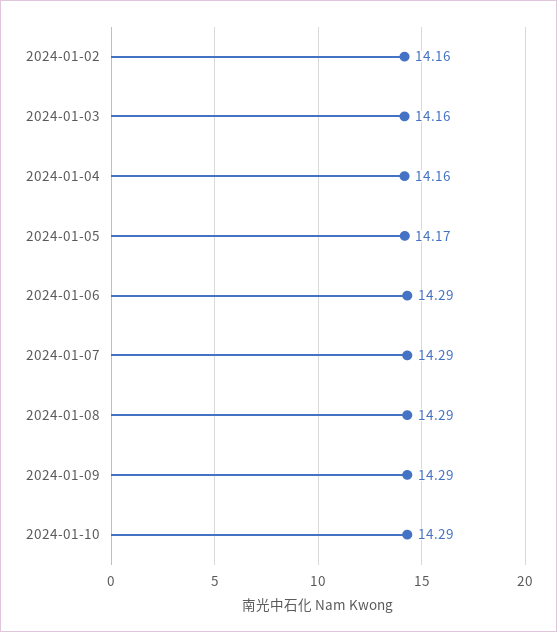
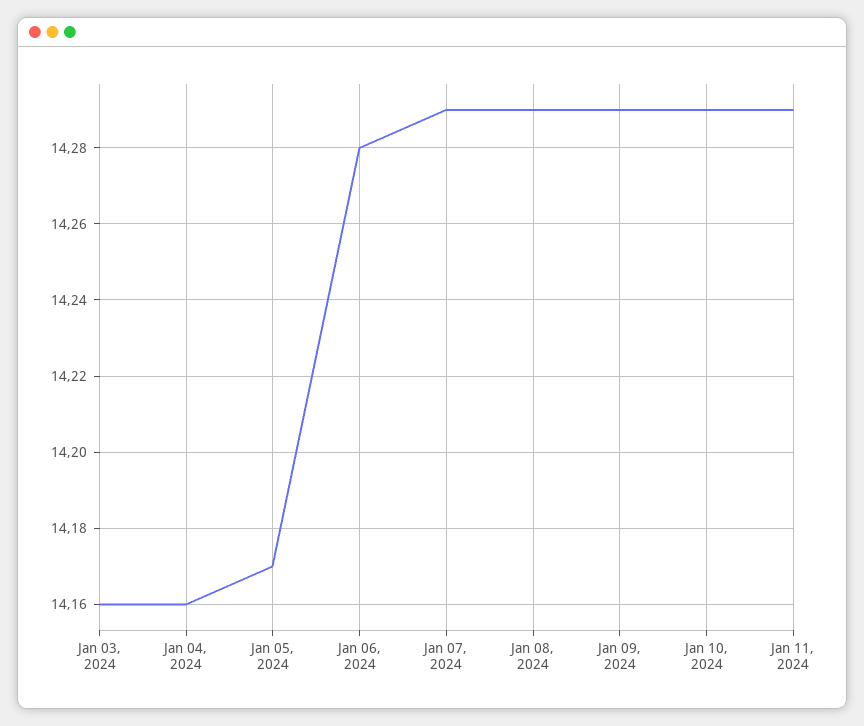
2024-01-02: 14.16 -> none
2024-01-06: 14.29 -> 14.28
Jan 11, 2024: none -> 14.29

